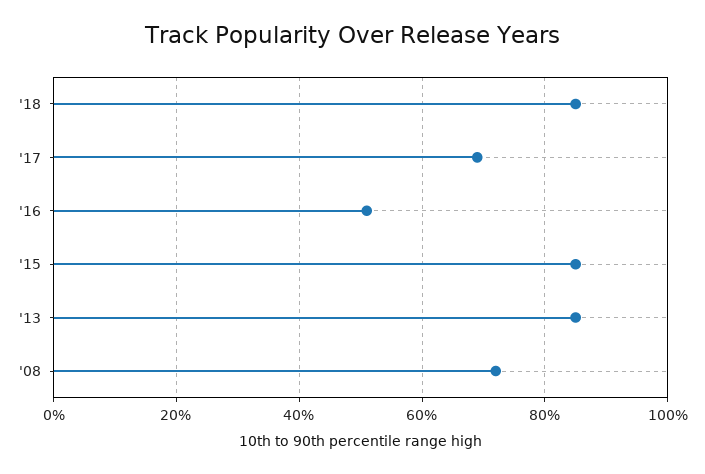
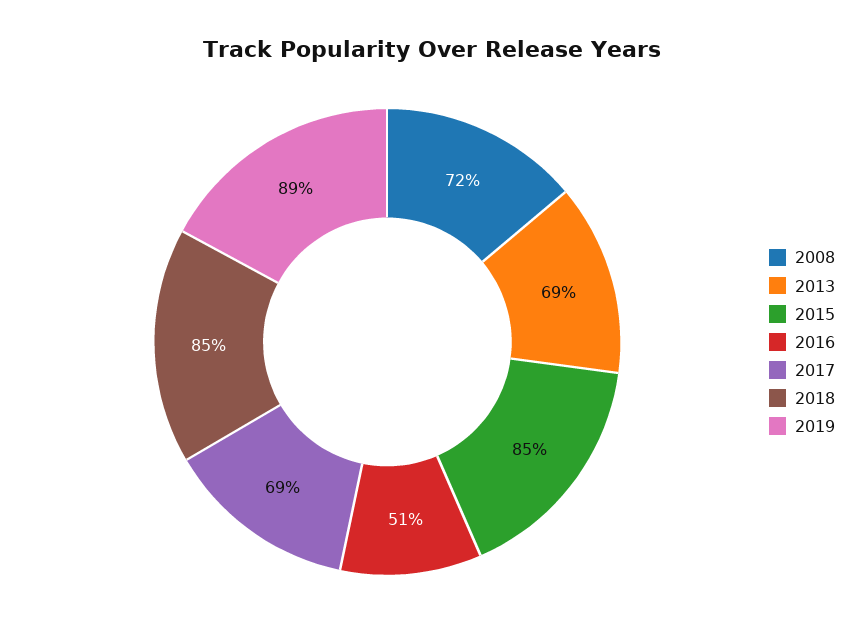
'13: 85 -> 69
2019: none -> 89

